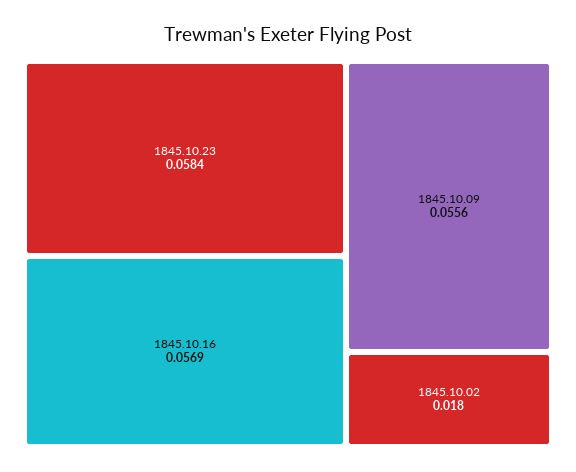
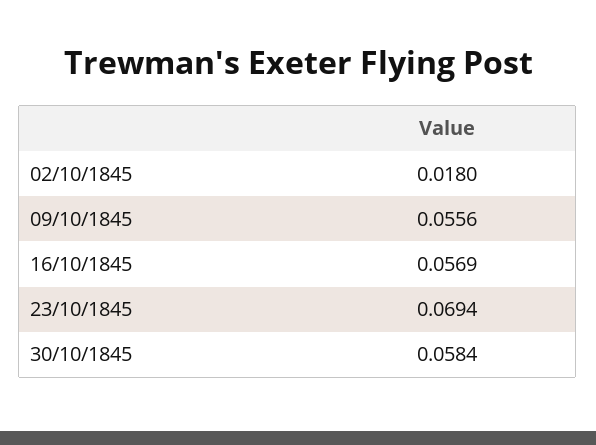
1845.10.23: 0.0584 -> 0.0694
30/10/1845: none -> 0.0584

